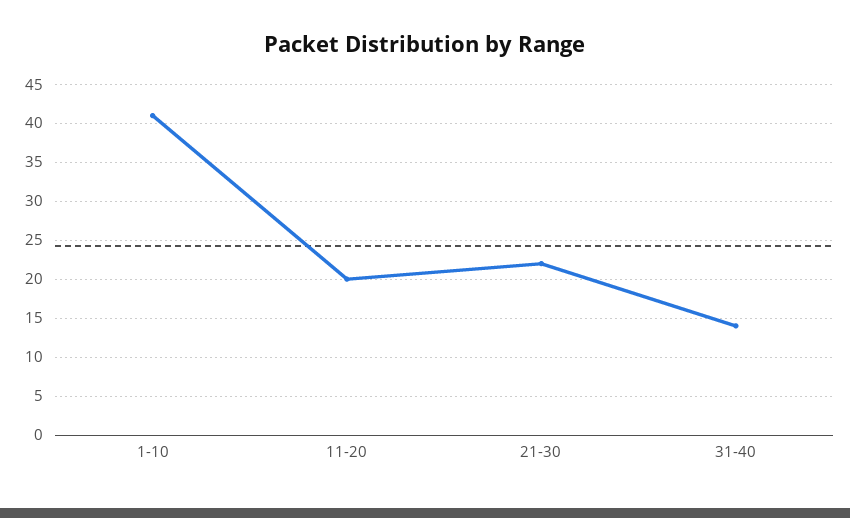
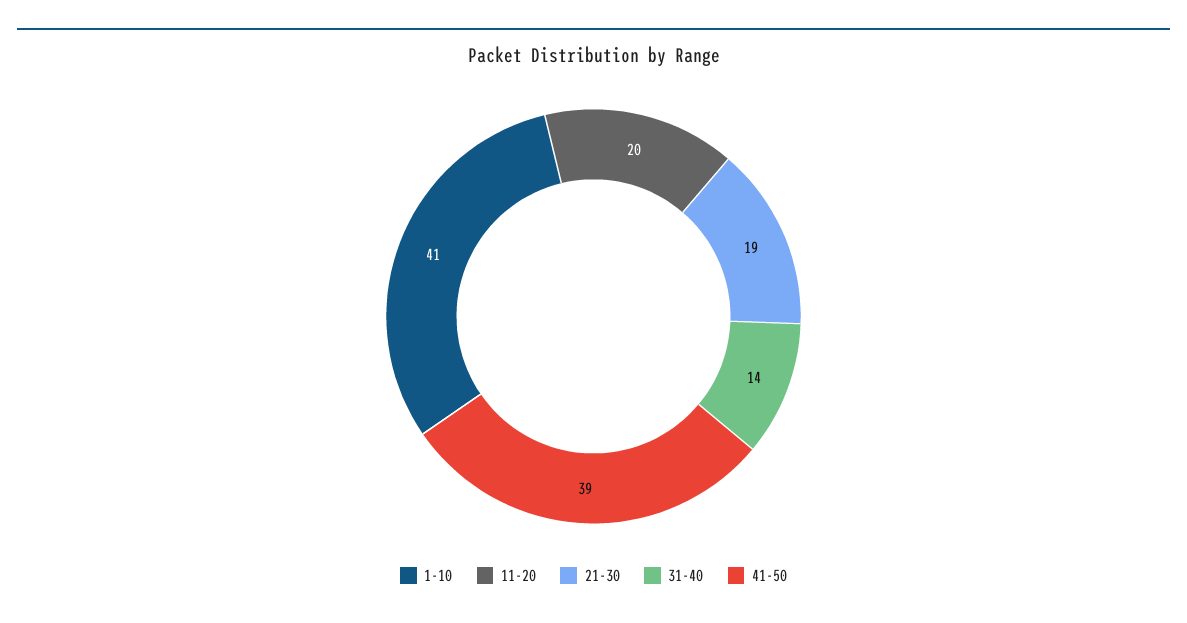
21-30: 22 -> 19
41-50: none -> 39

